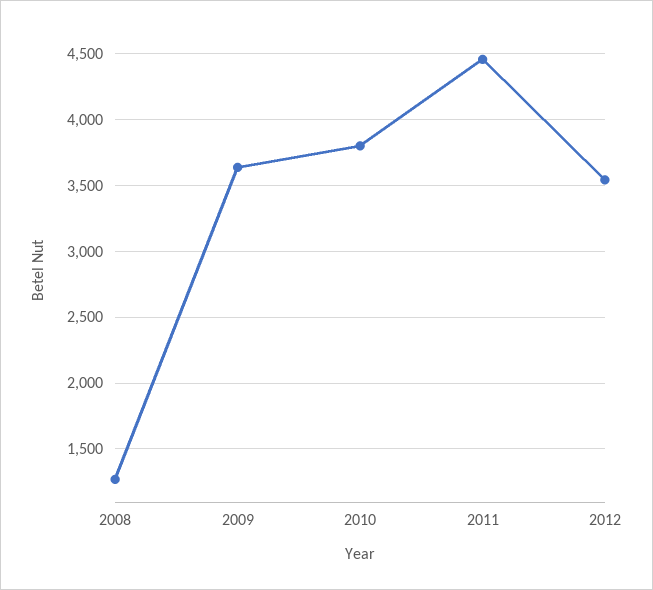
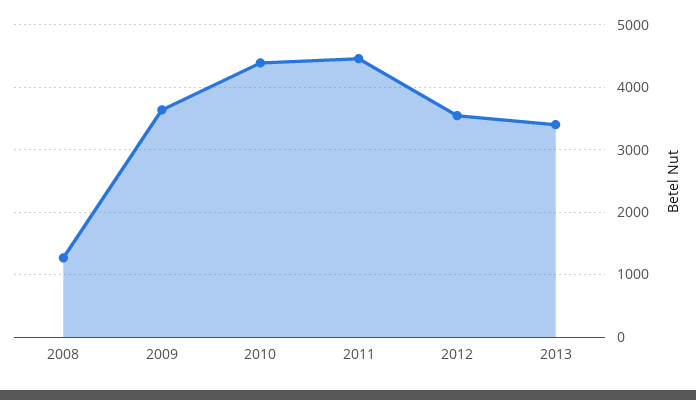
2010: 3800 -> 4400
2013: none -> 3400

